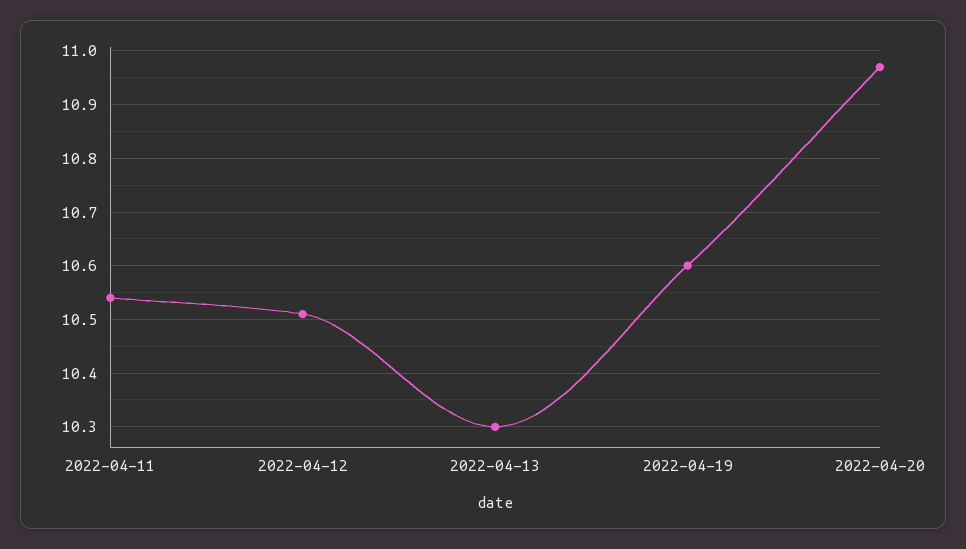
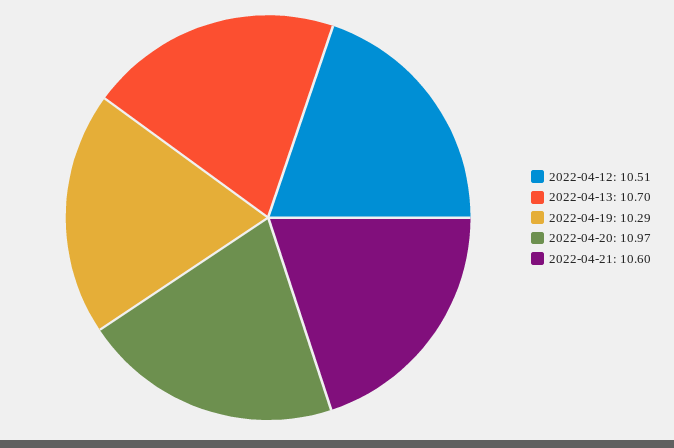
2022-04-11: 10.55 -> none
2022-04-13: 10.3 -> 10.7
2022-04-19: 10.6 -> 10.29
2022-04-21: none -> 10.6

